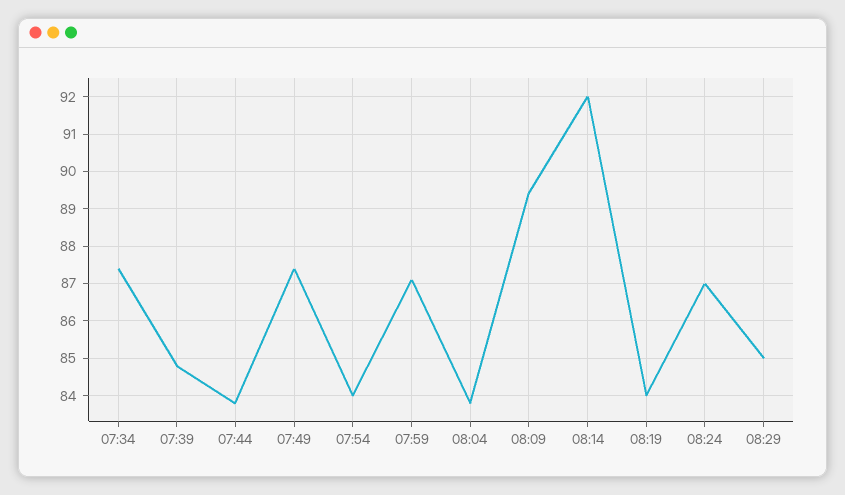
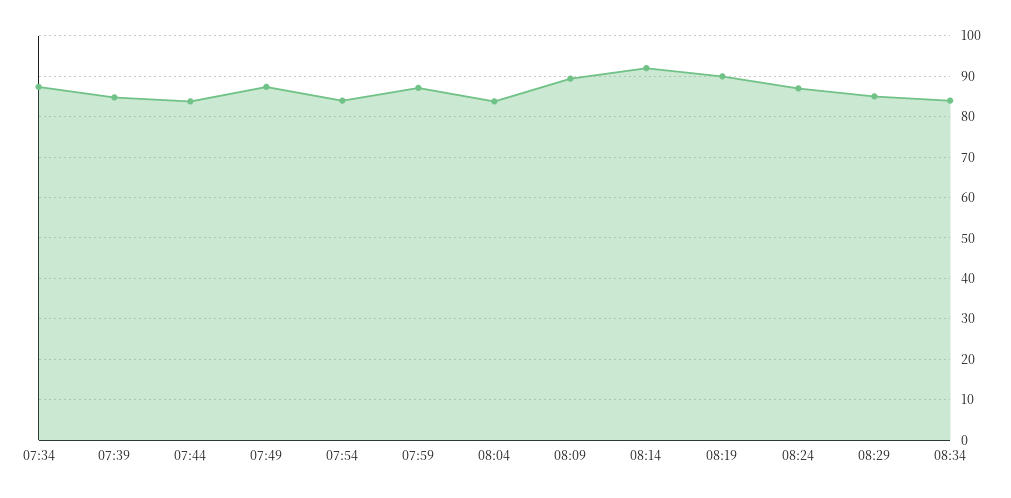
08:19: 84 -> 90
08:34: none -> 84

